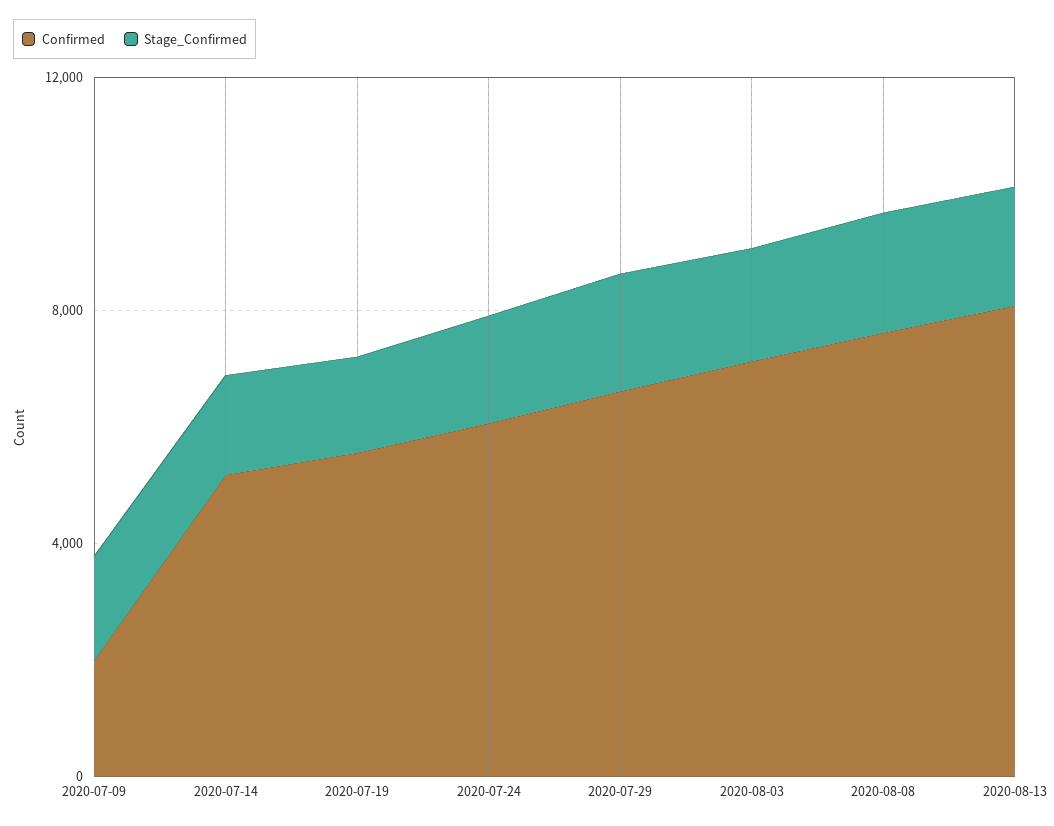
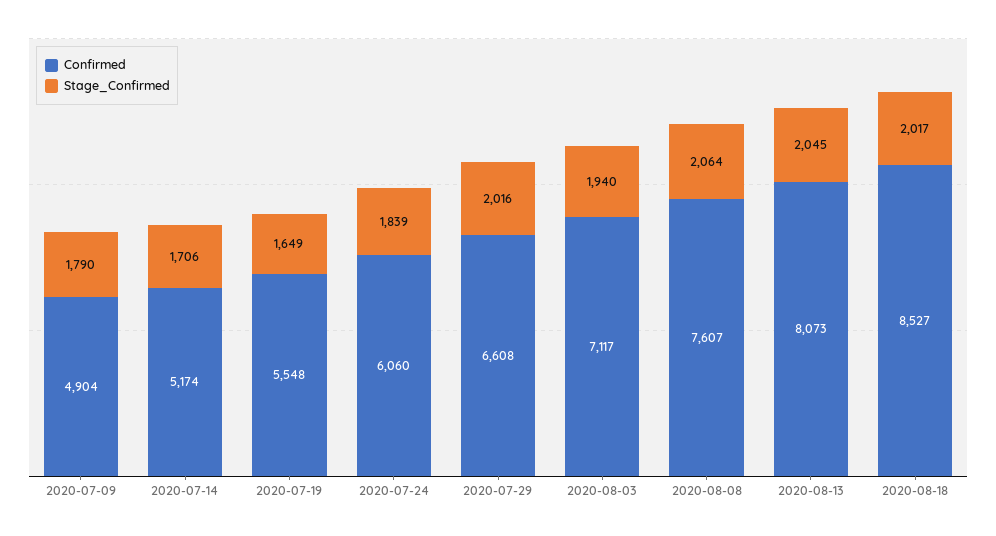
Confirmed, 2020-07-09: 2000 -> 4904
Confirmed, 2020-08-18: none -> 8527
Stage_Confirmed, 2020-08-18: none -> 2017

